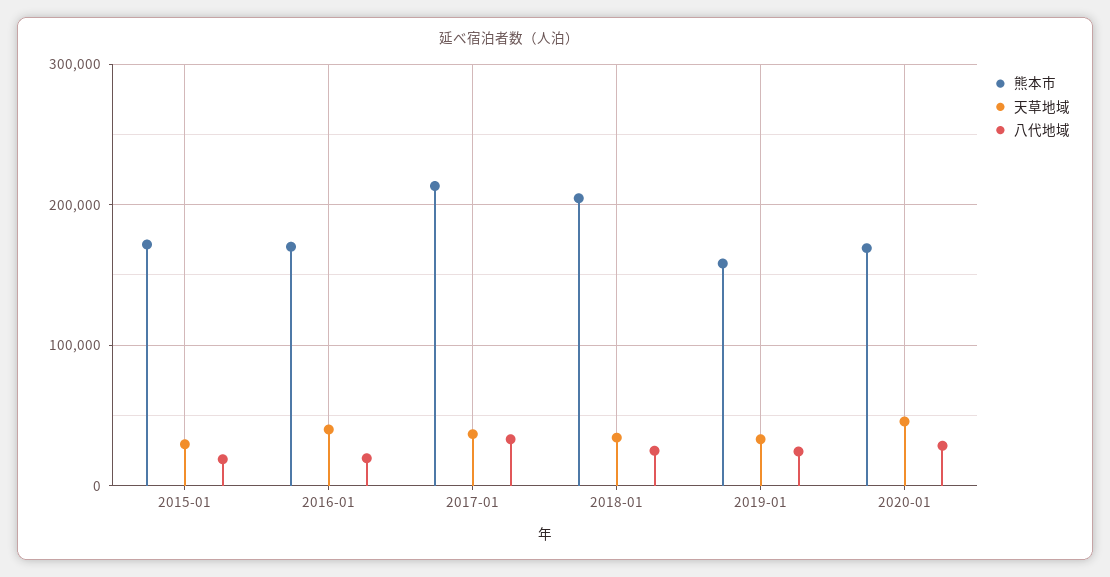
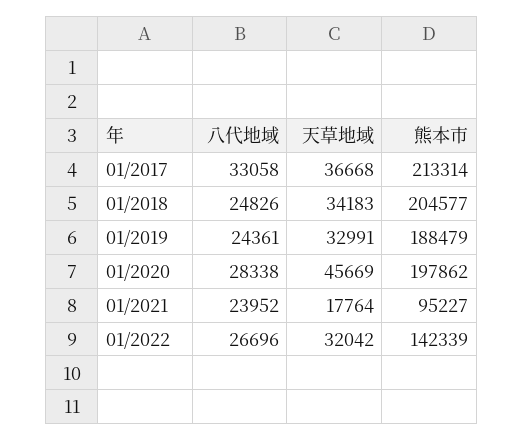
熊本市, 2015-01: 170000 -> none
天草地域, 2015-01: 30000 -> none
八代地域, 2015-01: 20000 -> none
熊本市, 2016-01: 170000 -> none
天草地域, 2016-01: 40000 -> none
八代地域, 2016-01: 20000 -> none
熊本市, 2019-01: 160000 -> 188479
熊本市, 2020-01: 170000 -> 197862
八代地域, 01/2021: none -> 23952
天草地域, 01/2021: none -> 17764
熊本市, 01/2021: none -> 95227
八代地域, 01/2022: none -> 26696
天草地域, 01/2022: none -> 32042
熊本市, 01/2022: none -> 142339

